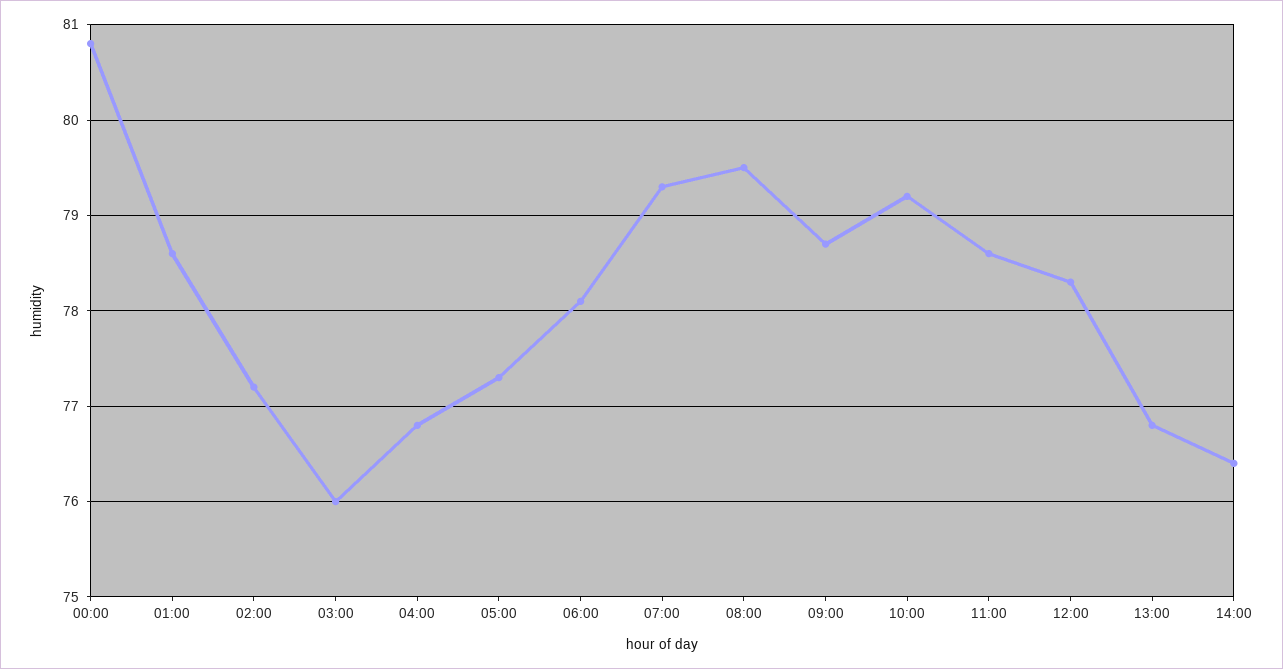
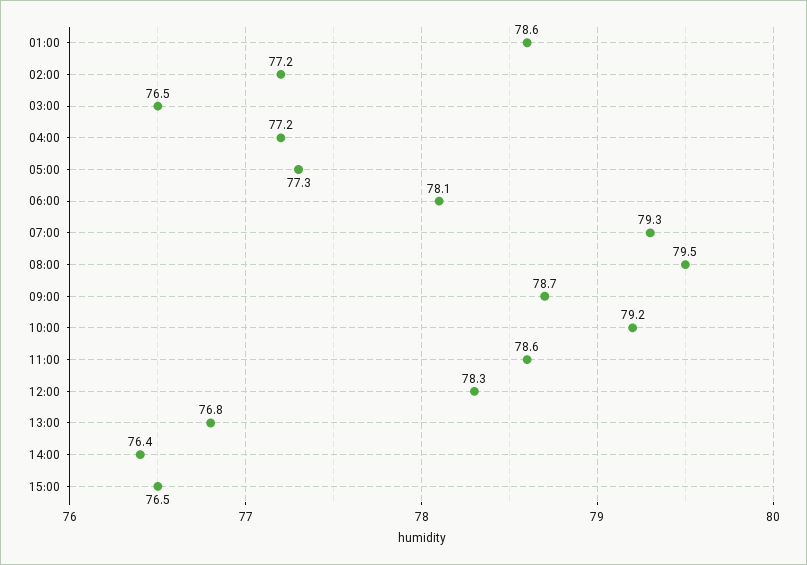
00:00: 80.8 -> none
03:00: 76 -> 76.5
04:00: 76.8 -> 77.2
15:00: none -> 76.5

